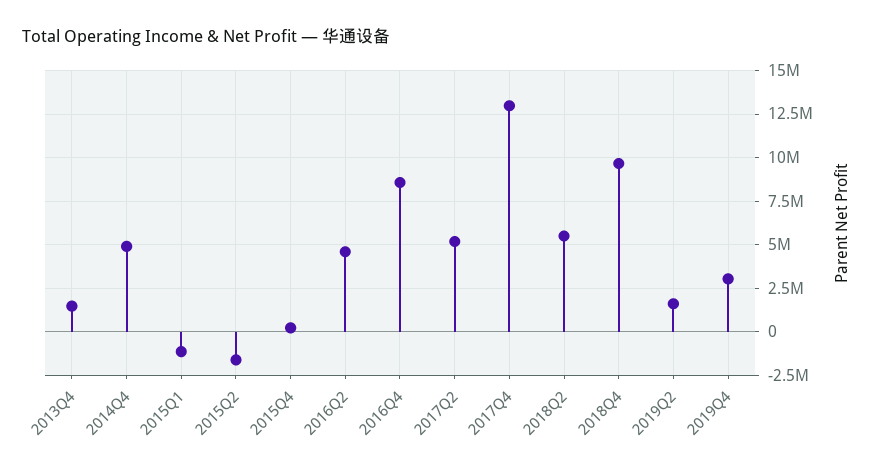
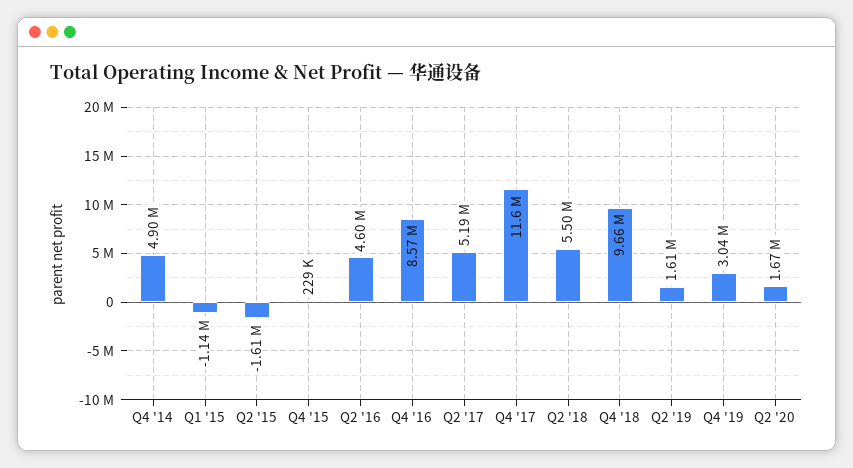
2013Q4: 1500000 -> none
2017Q4: 13000000 -> 11600000
Q2 '20: none -> 1670000

